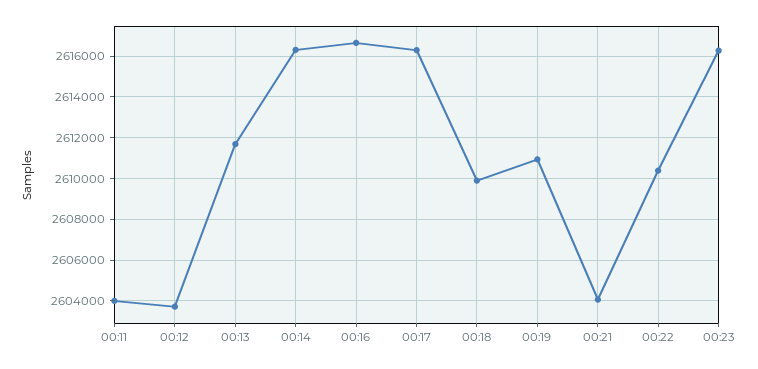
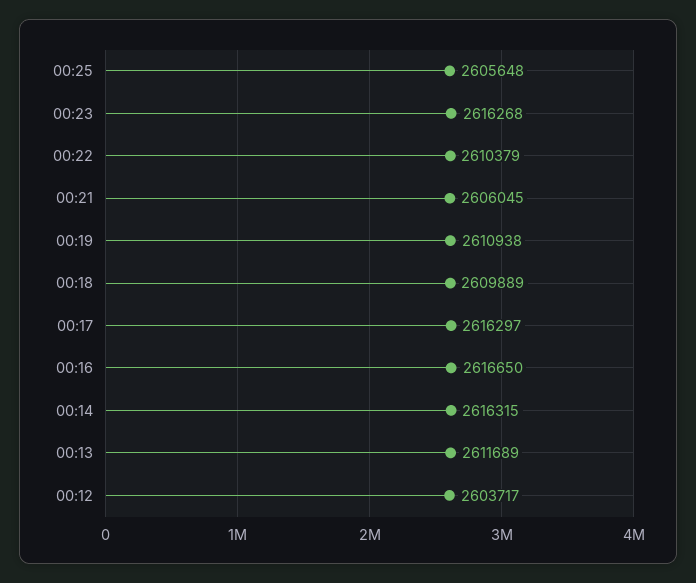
00:11: 2604000 -> none
00:21: 2604000 -> 2606045
00:25: none -> 2605648

